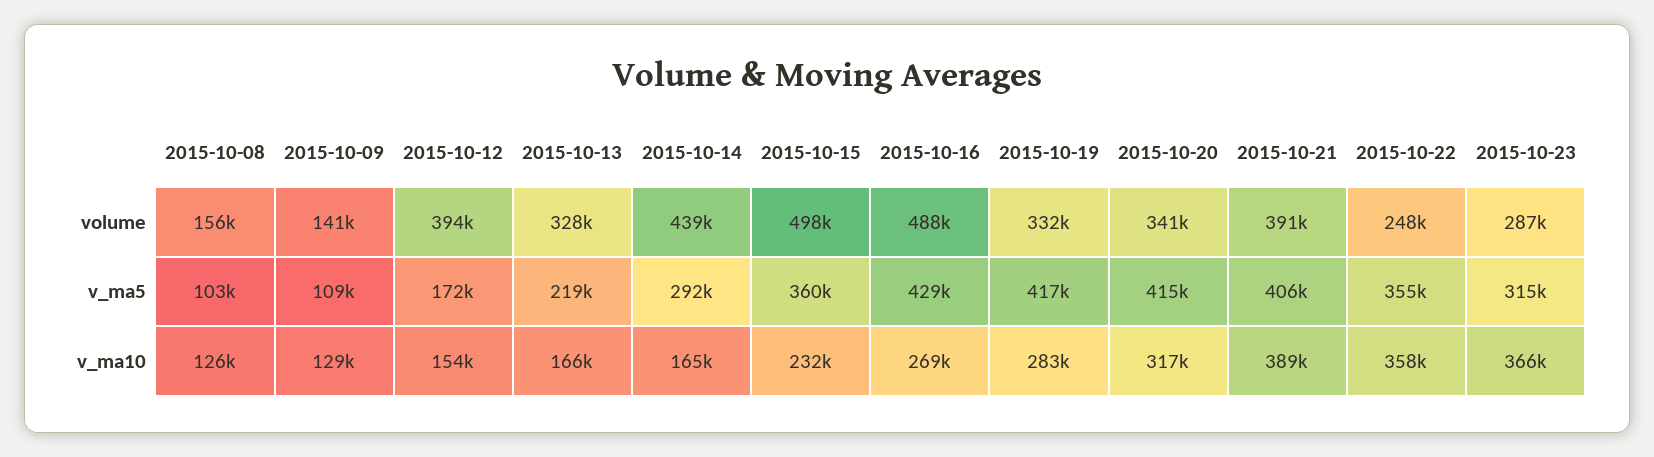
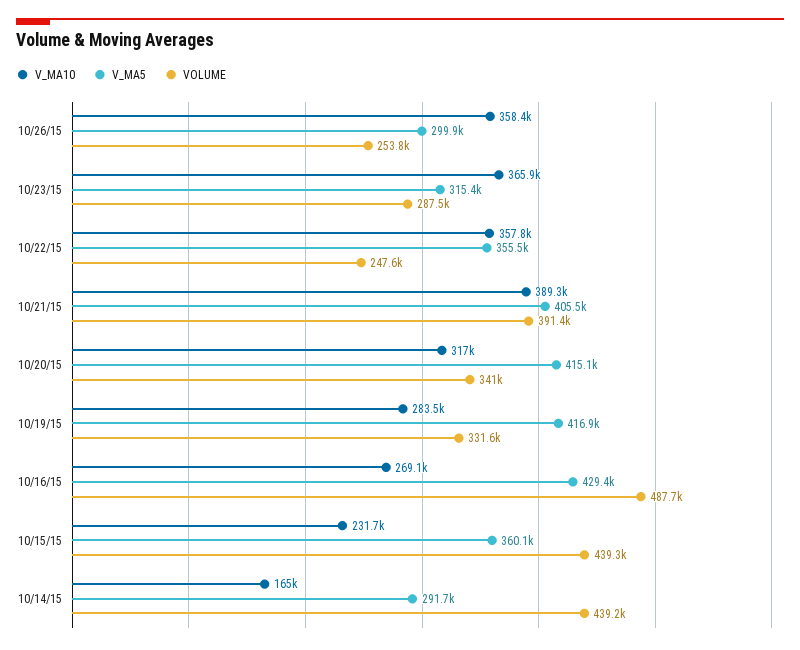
volume, 2015-10-08: 156000 -> none
volume, 2015-10-09: 141000 -> none
volume, 2015-10-12: 394000 -> none
volume, 2015-10-13: 328000 -> none
volume, 2015-10-15: 498000 -> 439300
v_ma5, 2015-10-08: 103000 -> none
v_ma5, 2015-10-09: 109000 -> none
v_ma5, 2015-10-12: 172000 -> none
v_ma5, 2015-10-13: 219000 -> none
v_ma10, 2015-10-08: 126000 -> none
v_ma10, 2015-10-09: 129000 -> none
v_ma10, 2015-10-12: 154000 -> none
v_ma10, 2015-10-13: 166000 -> none
v_ma10, 10/26/15: none -> 358400
v_ma5, 10/26/15: none -> 299900
volume, 10/26/15: none -> 253800

